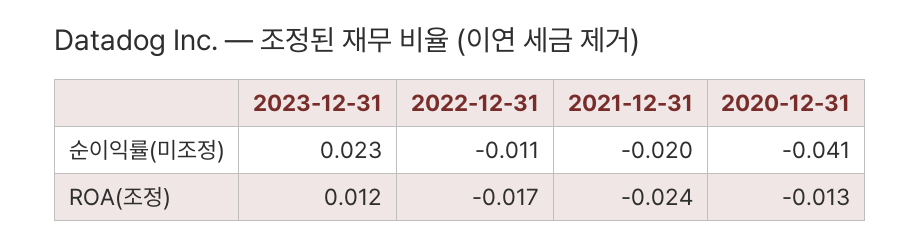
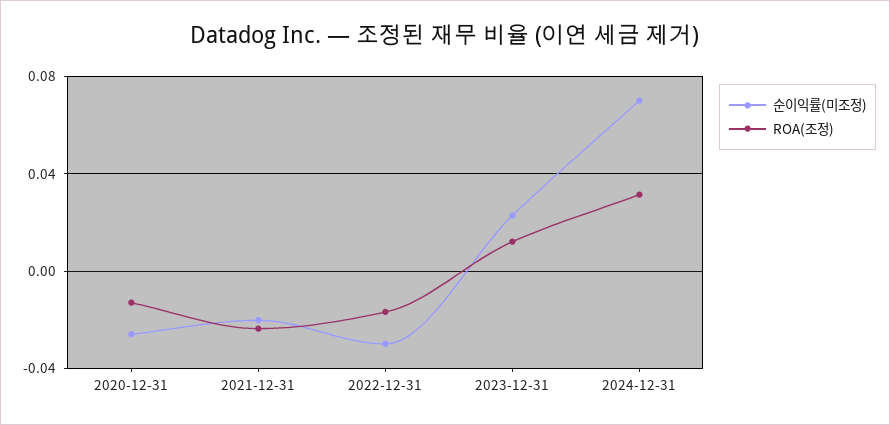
순이익률(미조정), 2022-12-31: -0.011 -> -0.03
순이익률(미조정), 2020-12-31: -0.041 -> -0.025
순이익률(미조정), 2024-12-31: none -> 0.07
ROA(조정), 2024-12-31: none -> 0.03

